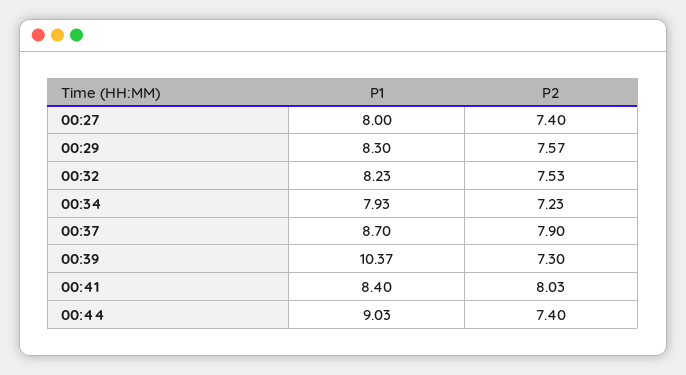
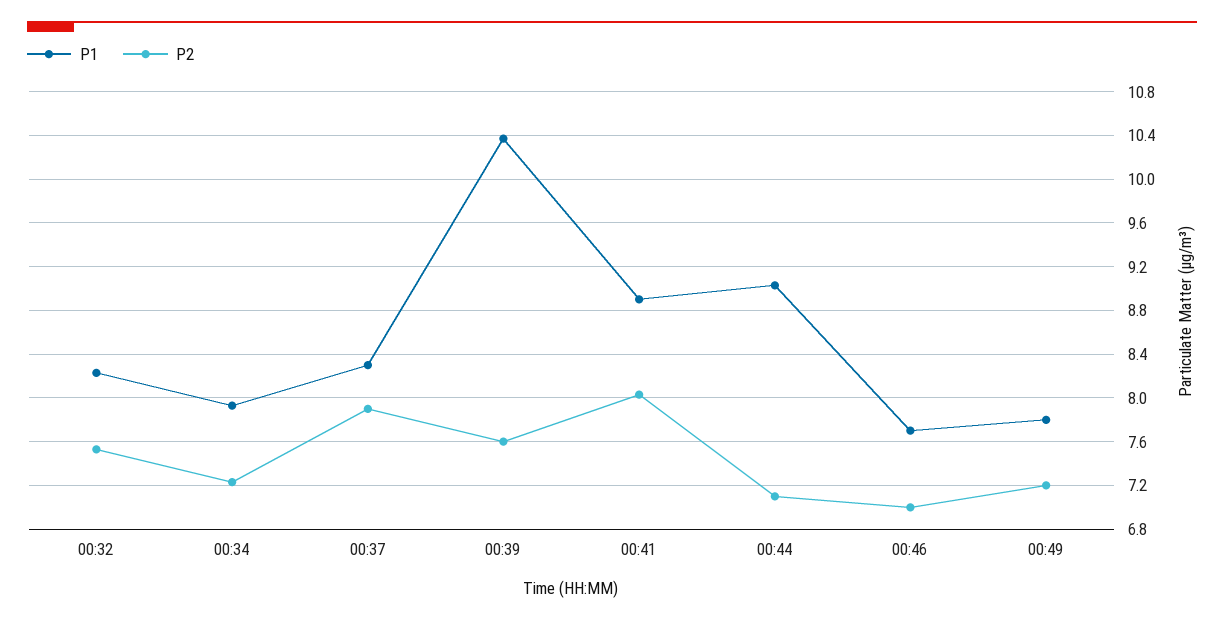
P1, 00:27: 8 -> none
P2, 00:27: 7.4 -> none
P1, 00:29: 8.3 -> none
P2, 00:29: 7.57 -> none
P1, 00:37: 8.7 -> 8.3
P2, 00:39: 7.3 -> 7.6
P1, 00:41: 8.4 -> 8.9
P2, 00:44: 7.4 -> 7.1
P1, 00:46: none -> 7.7
P2, 00:46: none -> 7
P1, 00:49: none -> 7.8
P2, 00:49: none -> 7.2

